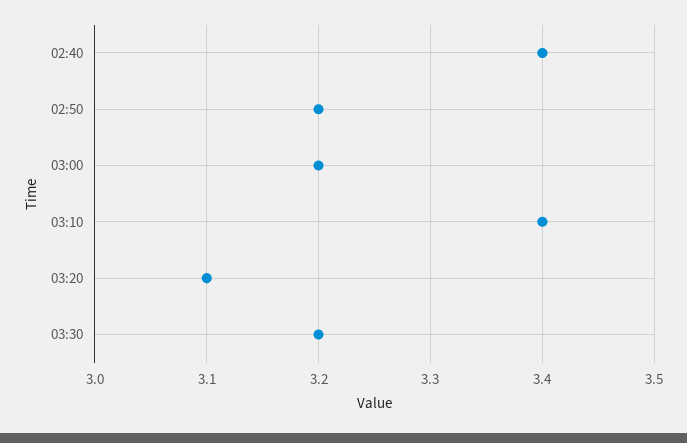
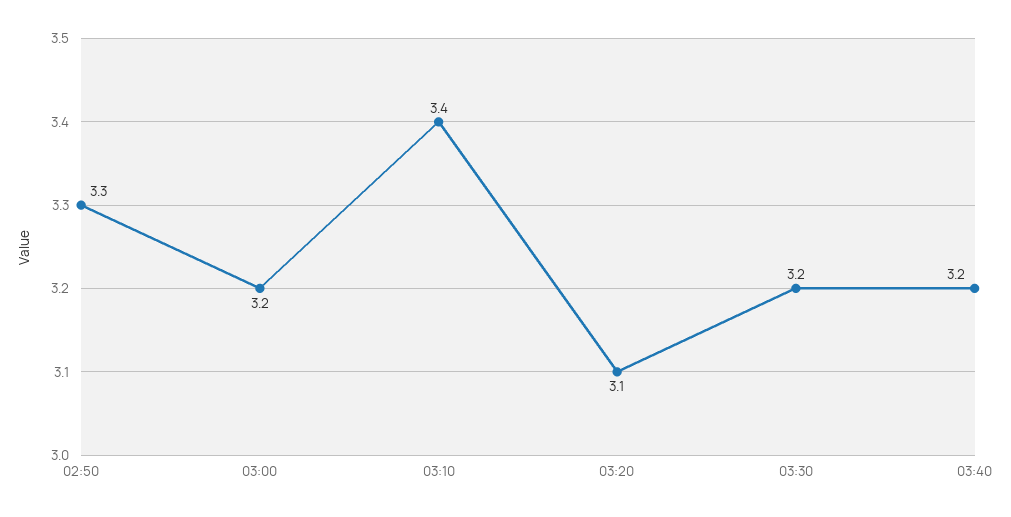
02:40: 3.4 -> none
02:50: 3.2 -> 3.3
03:40: none -> 3.2

